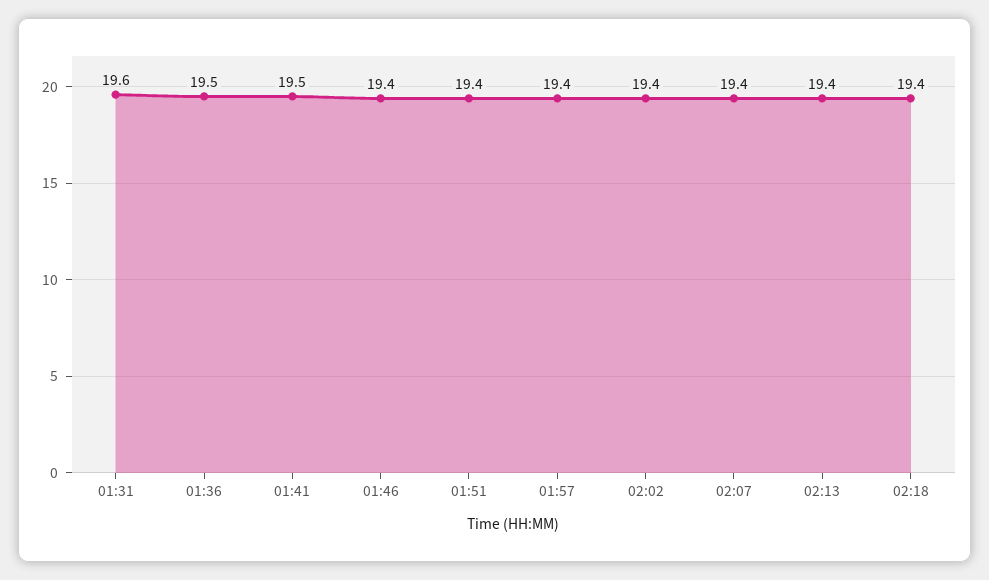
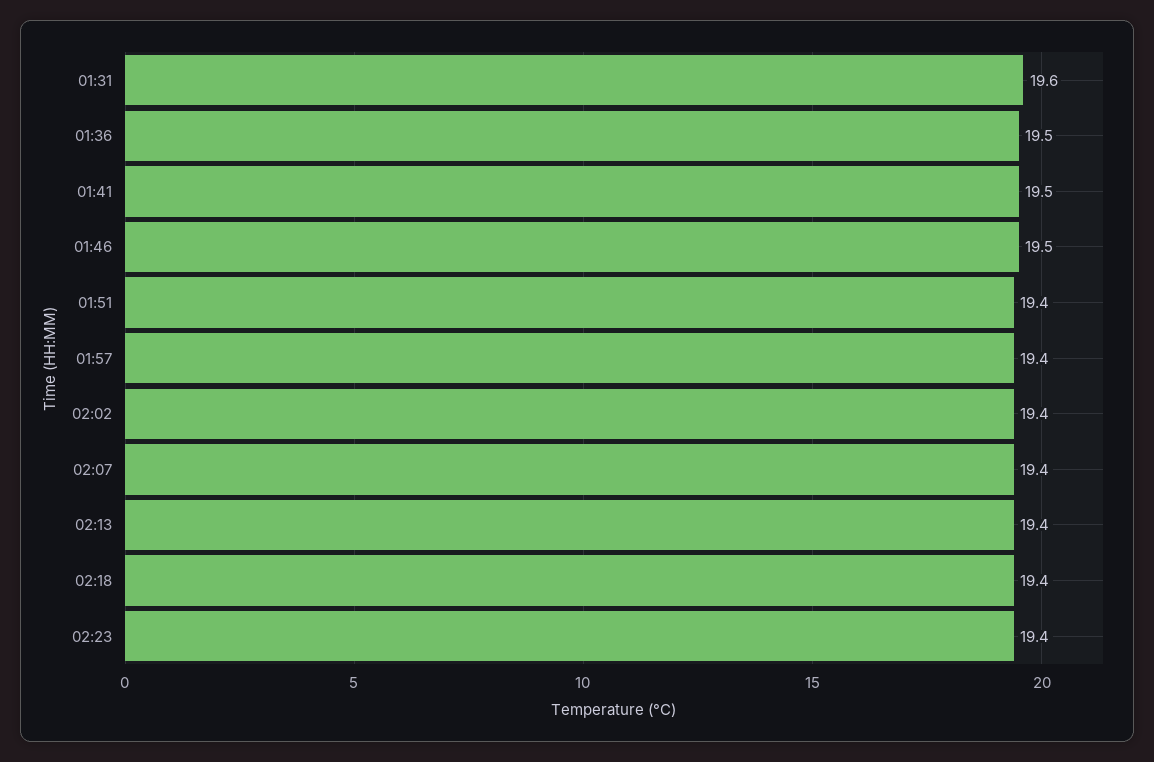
01:46: 19.4 -> 19.5
02:23: none -> 19.4

